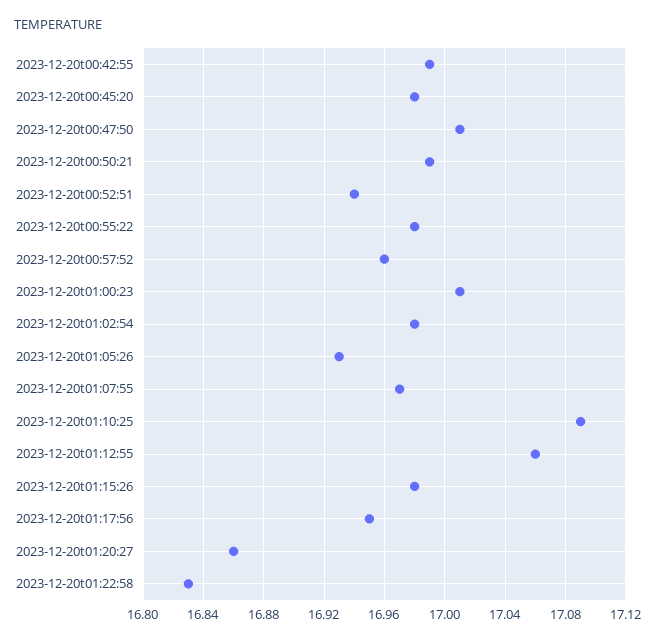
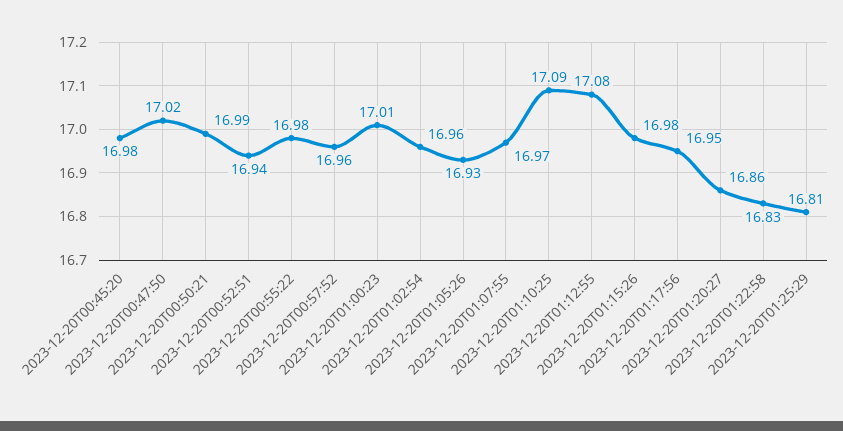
2023-12-20t00:42:55: 16.99 -> none
2023-12-20t00:47:50: 17.01 -> 17.02
2023-12-20t01:02:54: 16.98 -> 16.96
2023-12-20t01:12:55: 17.06 -> 17.08
2023-12-20T01:25:29: none -> 16.81

